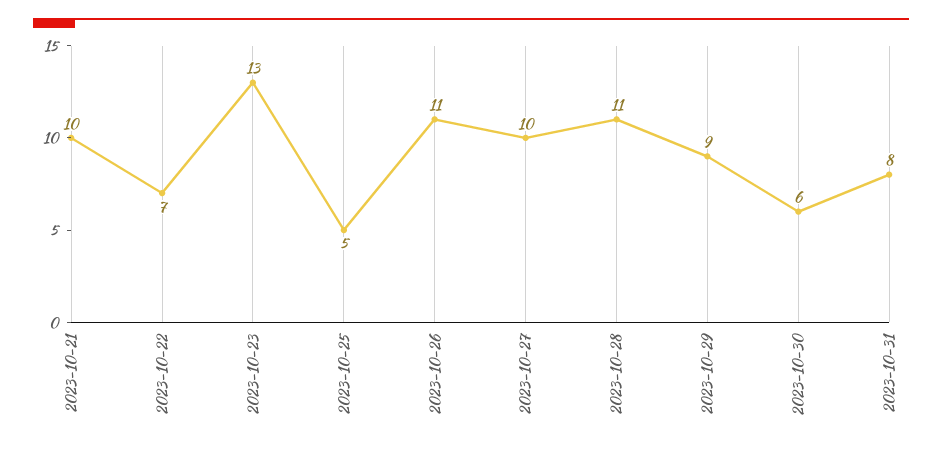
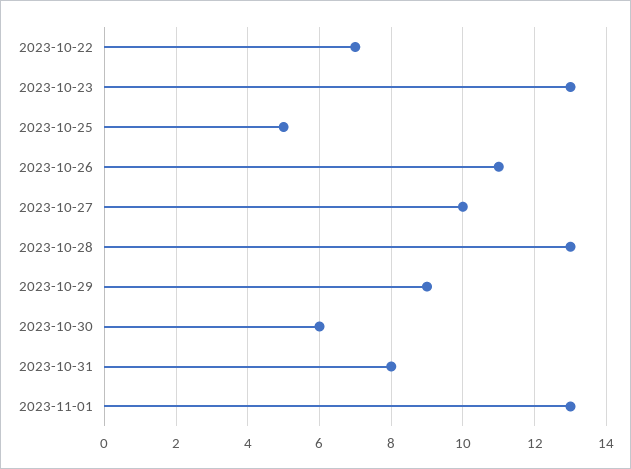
2023-10-21: 10 -> none
2023-10-28: 11 -> 13
2023-11-01: none -> 13

